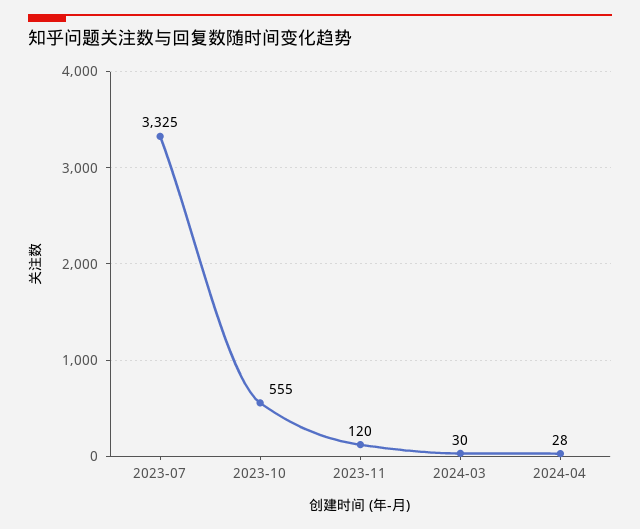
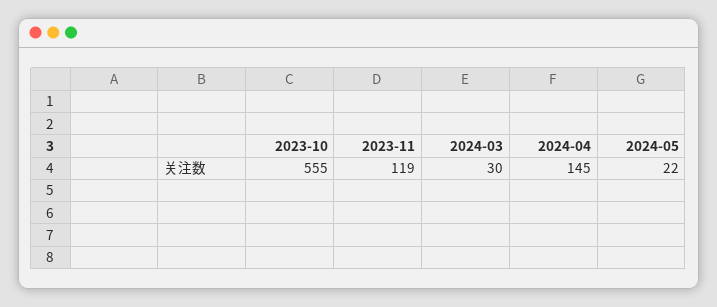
2023-07: 3325 -> none
2023-11: 120 -> 119
2024-04: 28 -> 145
2024-05: none -> 22

